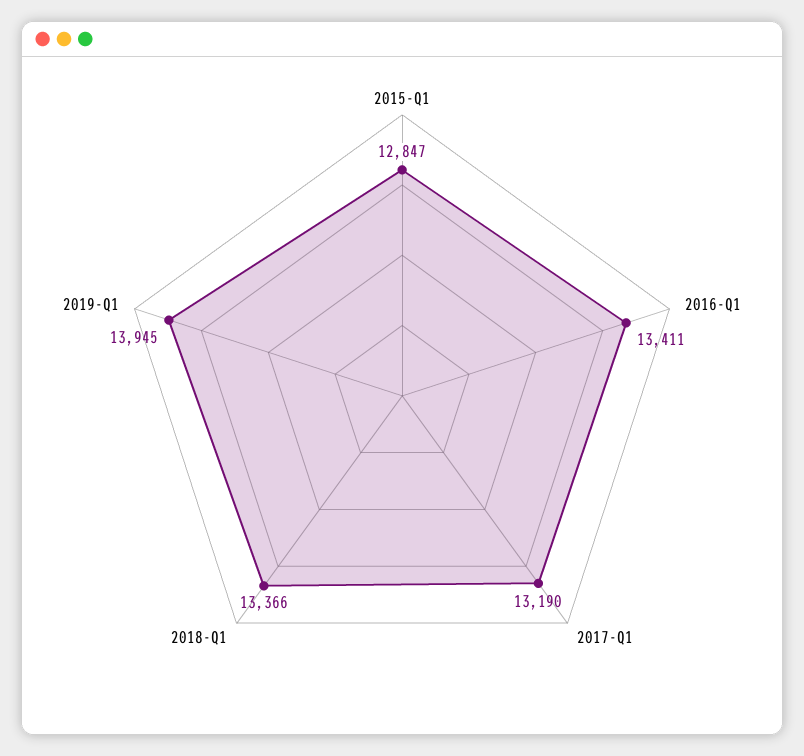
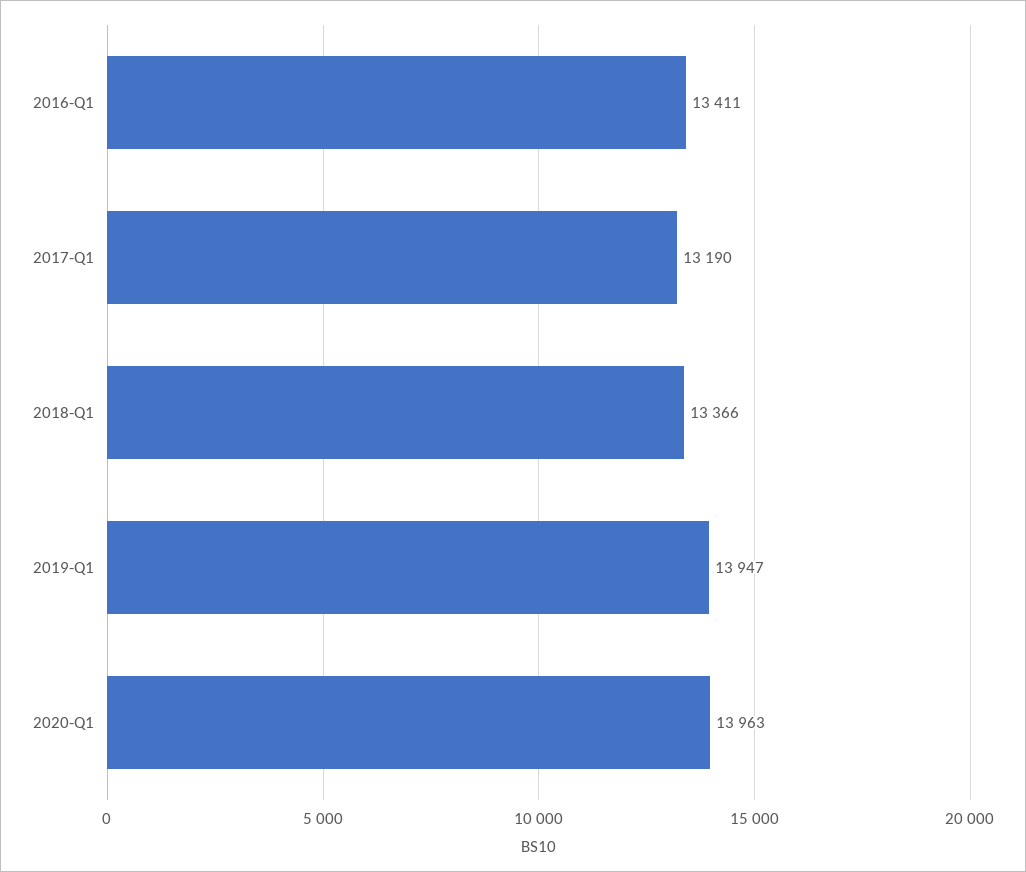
2015-Q1: 12847 -> none
2019-Q1: 13945 -> 13947
2020-Q1: none -> 13963

